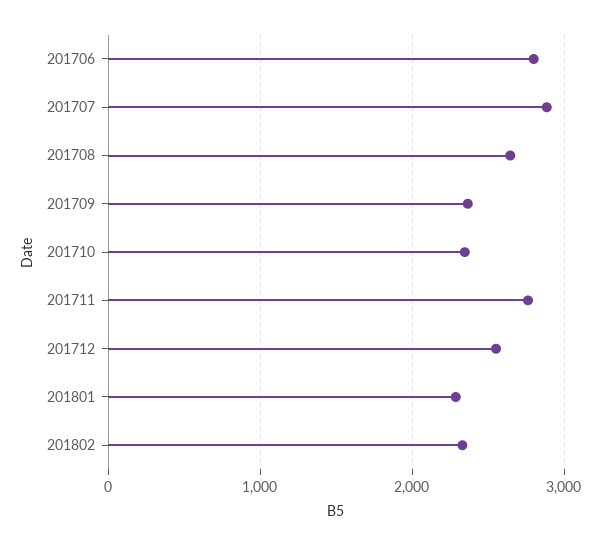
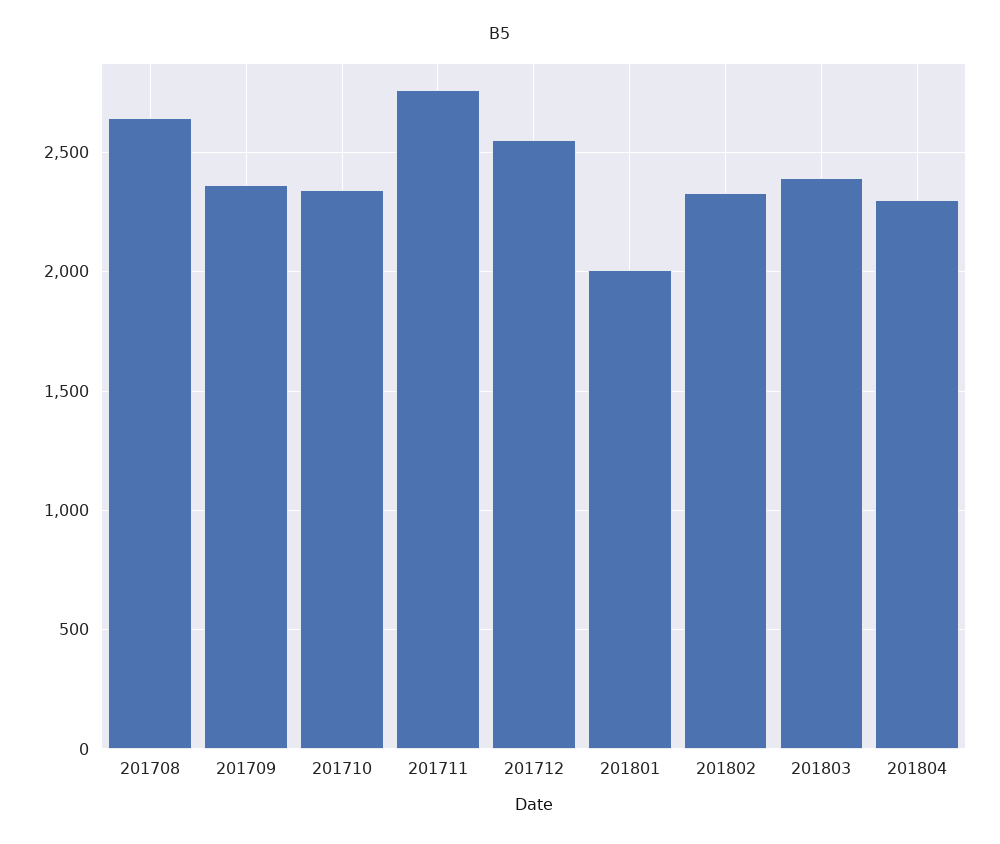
201706: 2800 -> none
201707: 2900 -> none
201801: 2300 -> 2000
201803: none -> 2400
201804: none -> 2300

